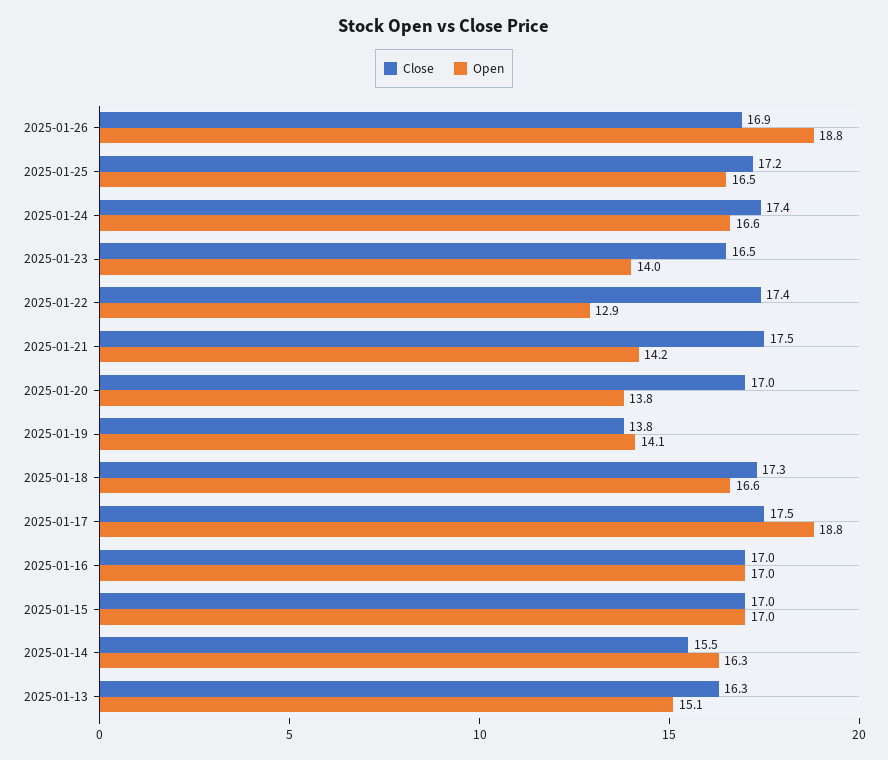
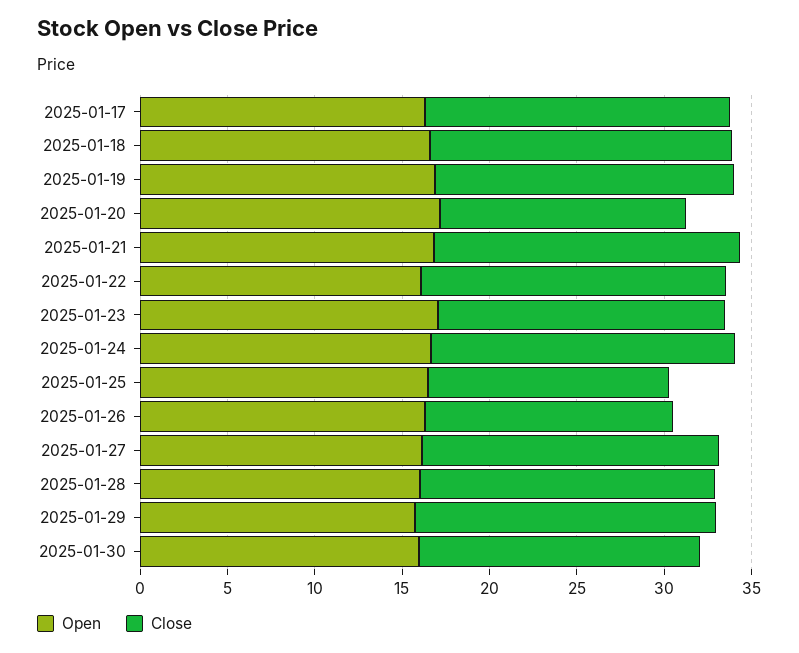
Close, 2025-01-26: 16.9 -> 14
Open, 2025-01-26: 18.8 -> 16
Close, 2025-01-25: 17.2 -> 14
Open, 2025-01-23: 14 -> 17
Open, 2025-01-22: 12.9 -> 16
Open, 2025-01-21: 14.2 -> 17
Close, 2025-01-20: 17 -> 14
Open, 2025-01-20: 13.8 -> 17
Close, 2025-01-19: 13.8 -> 17
Open, 2025-01-19: 14.1 -> 17
Open, 2025-01-17: 18.8 -> 16
Close, 2025-01-16: 17 -> none
Open, 2025-01-16: 17 -> none
Close, 2025-01-15: 17 -> none
Open, 2025-01-15: 17 -> none
Close, 2025-01-14: 15.5 -> none
Open, 2025-01-14: 16.3 -> none
Close, 2025-01-13: 16.3 -> none
Open, 2025-01-13: 15.1 -> none
Open, 2025-01-27: none -> 16
Close, 2025-01-27: none -> 17
Open, 2025-01-28: none -> 16
Close, 2025-01-28: none -> 17
Open, 2025-01-29: none -> 16
Close, 2025-01-29: none -> 17
Open, 2025-01-30: none -> 16
Close, 2025-01-30: none -> 16

